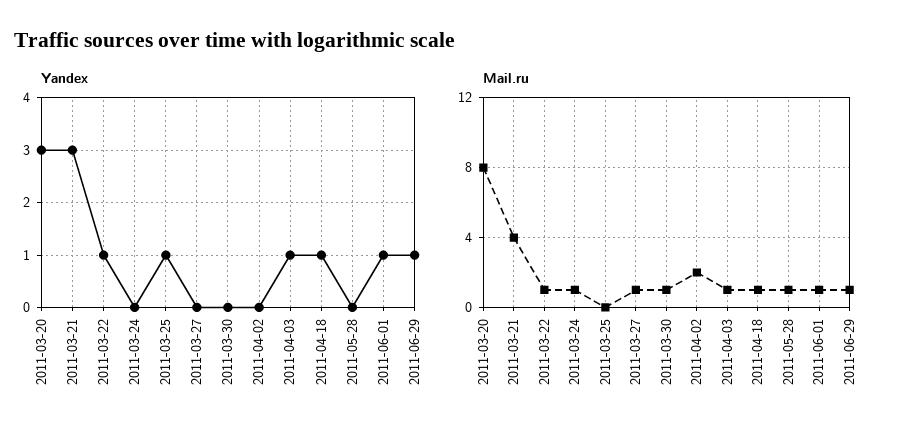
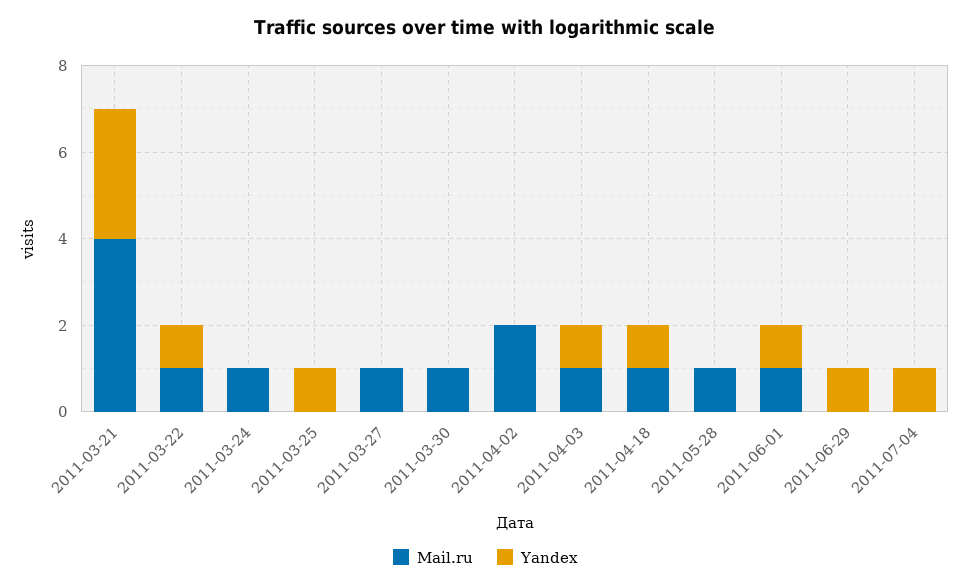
Yandex, 2011-03-20: 3 -> none
Mail.ru, 2011-03-20: 8 -> none
Mail.ru, 2011-06-29: 1 -> 0
Mail.ru, 2011-07-04: none -> 0
Yandex, 2011-07-04: none -> 1

